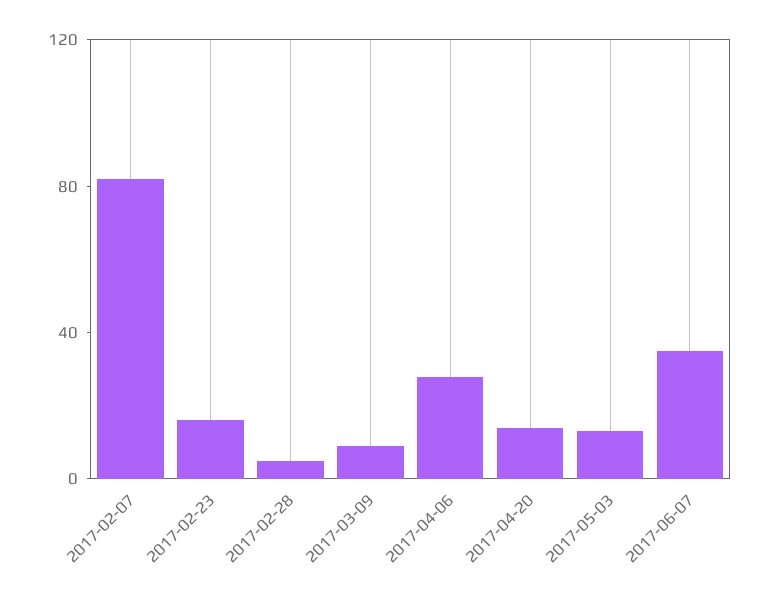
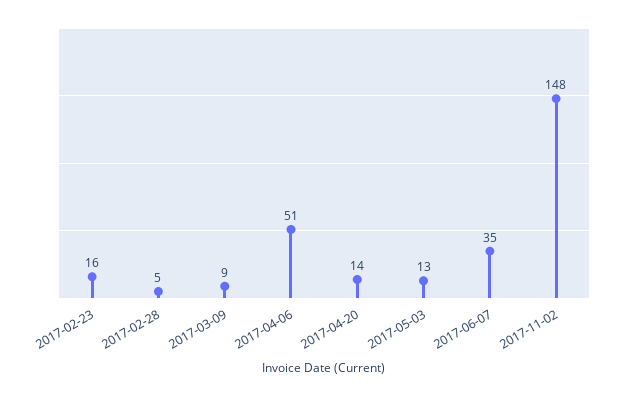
2017-02-07: 80 -> none
2017-04-06: 30 -> 51
2017-11-02: none -> 148

